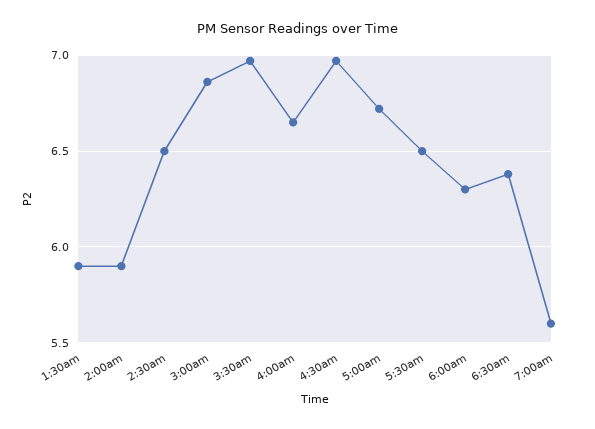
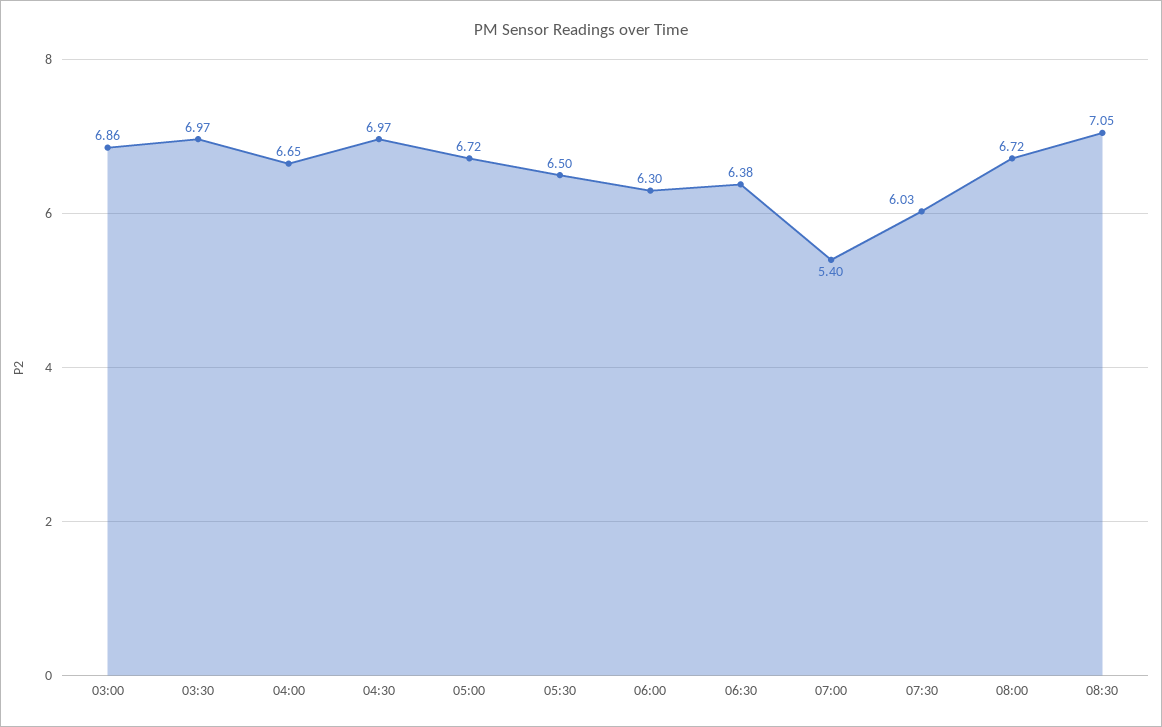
1:30am: 5.9 -> none
2:00am: 5.9 -> none
2:30am: 6.5 -> none
7:00am: 5.6 -> 5.4
07:30: none -> 6.03
08:00: none -> 6.72
08:30: none -> 7.05

